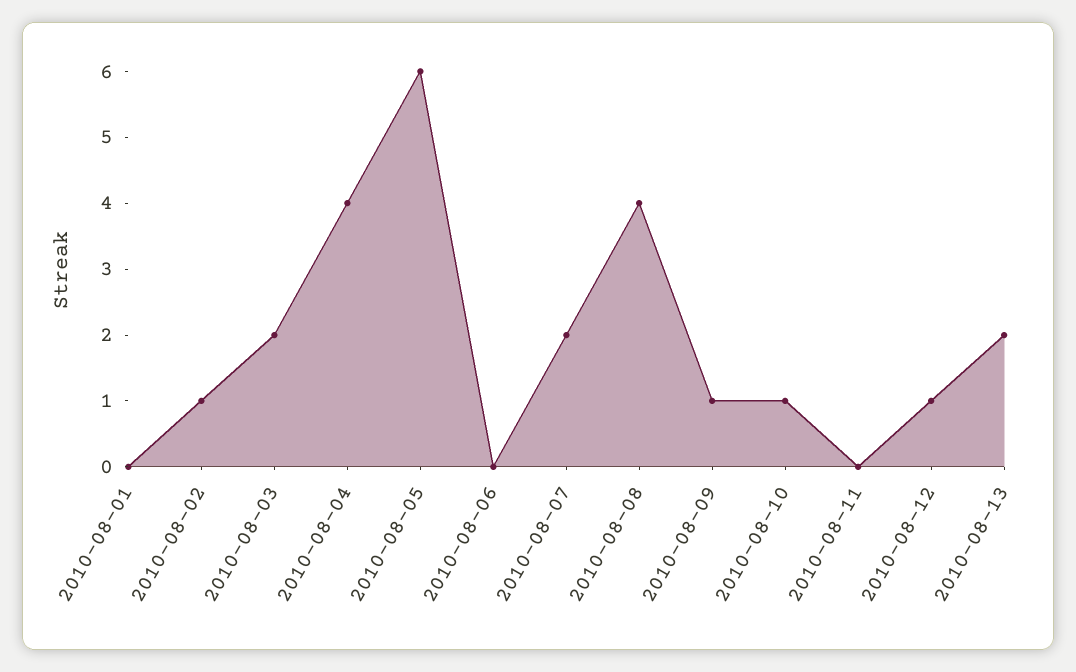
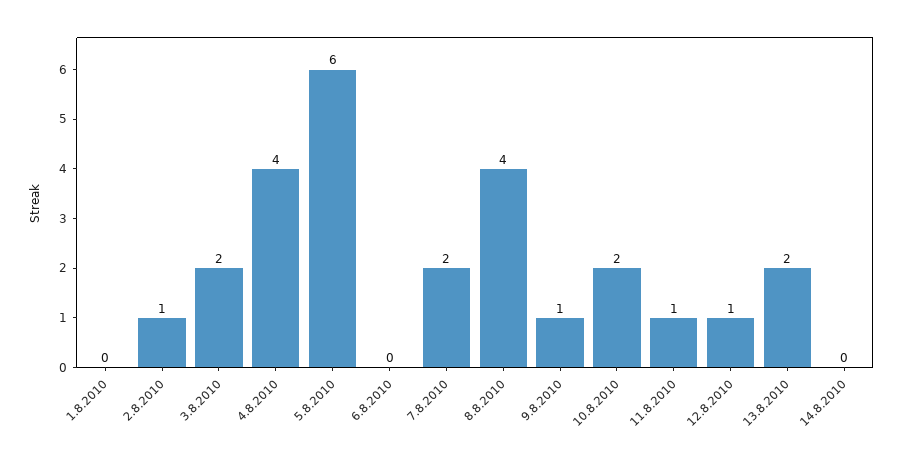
2010-08-10: 1 -> 2
2010-08-11: 0 -> 1
14.8.2010: none -> 0

